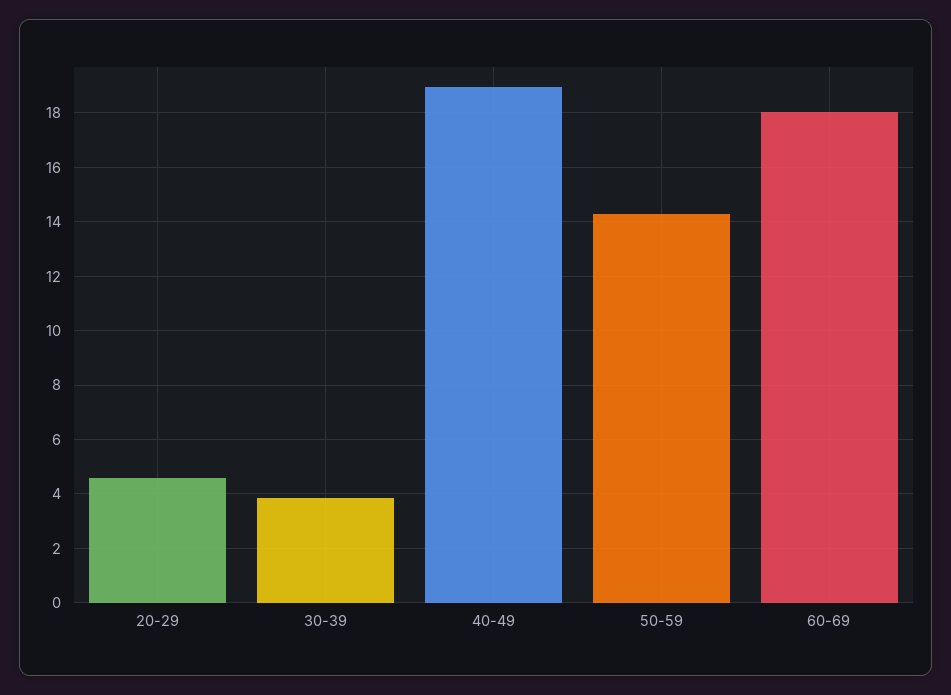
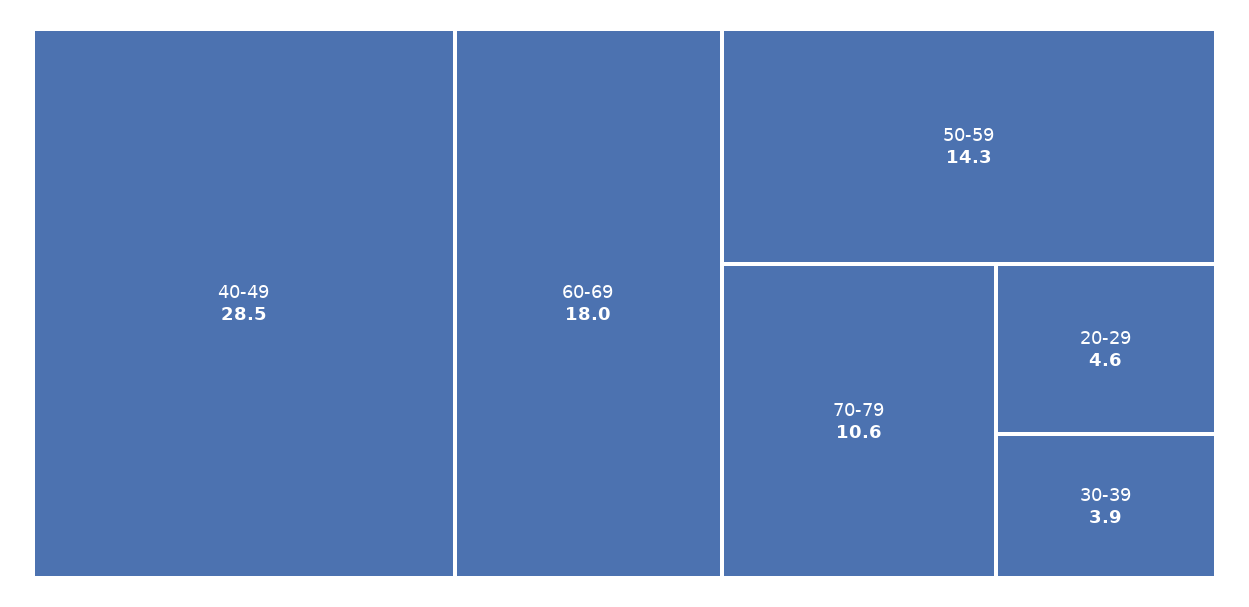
40-49: 19 -> 28.5
70-79: none -> 10.6

